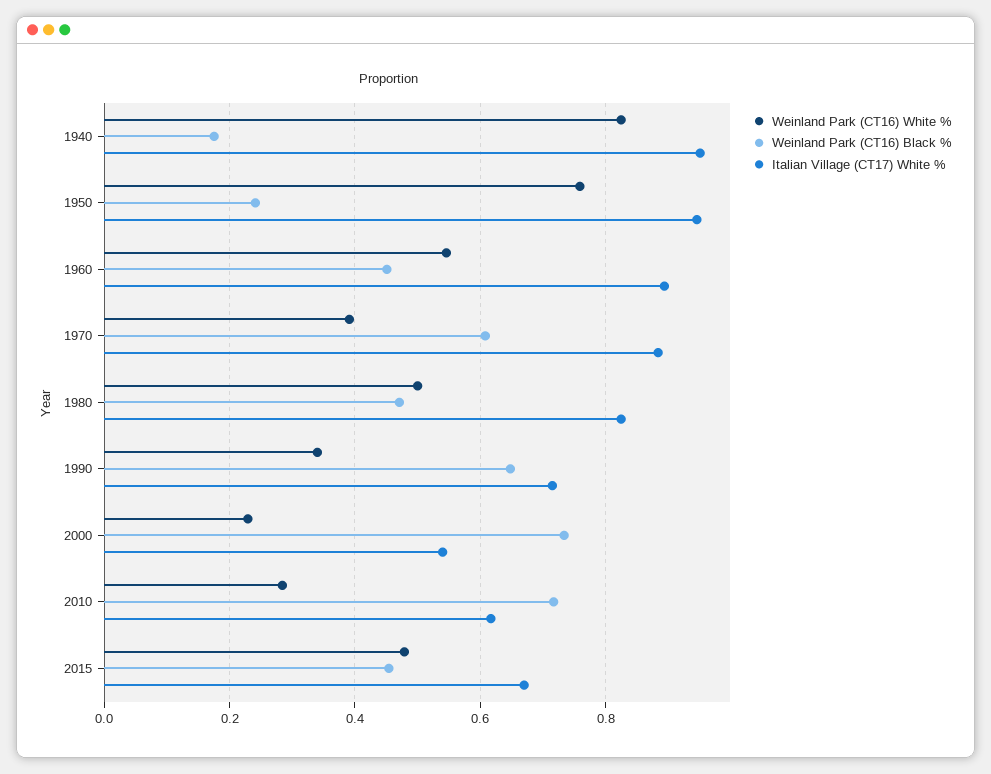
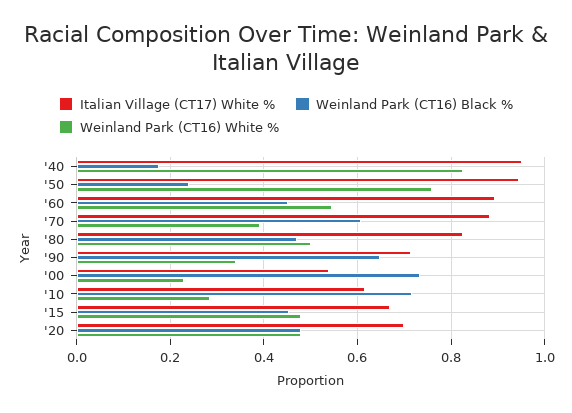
Italian Village (CT17) White %, '20: none -> 0.7
Weinland Park (CT16) Black %, '20: none -> 0.48
Weinland Park (CT16) White %, '20: none -> 0.48

